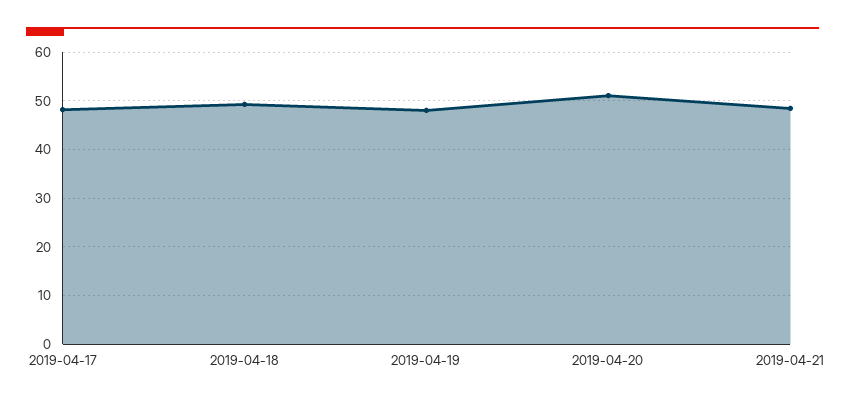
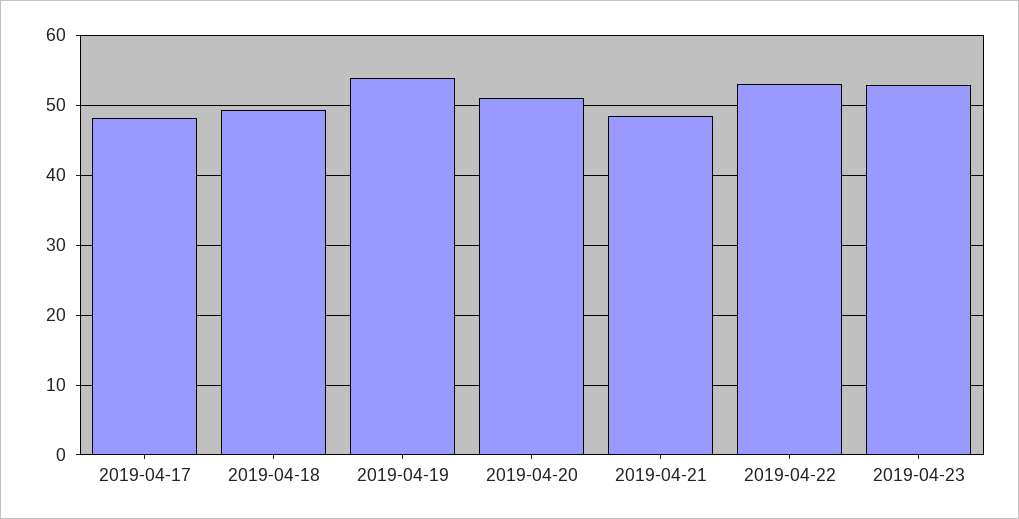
2019-04-19: 48 -> 54
2019-04-22: none -> 53
2019-04-23: none -> 53

